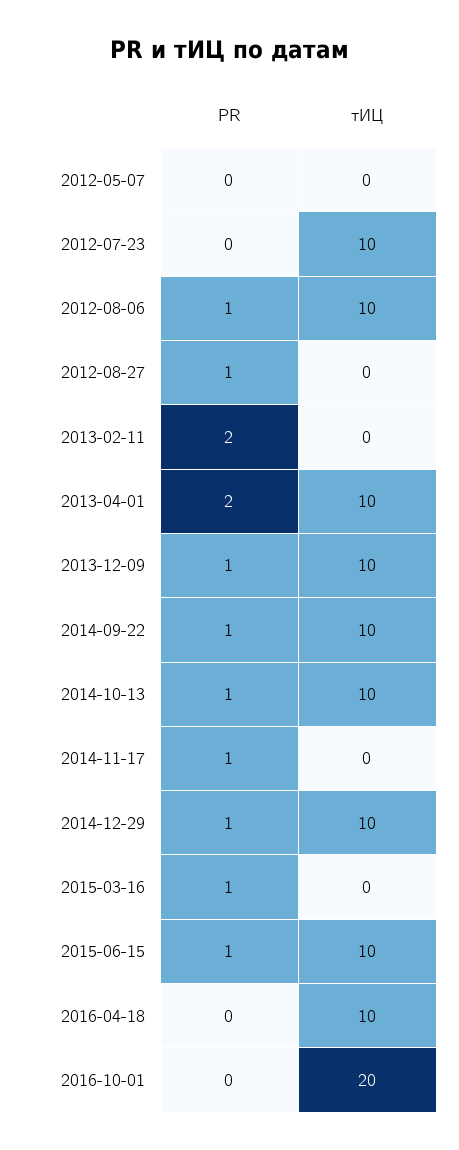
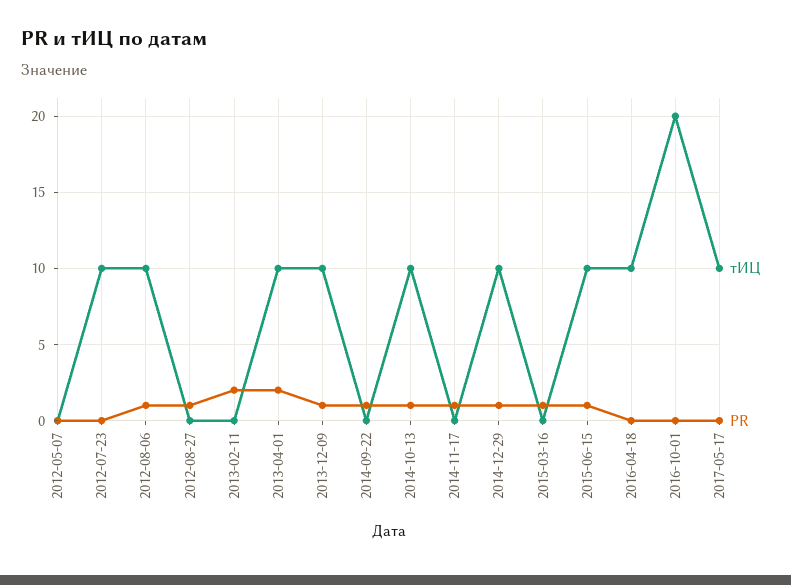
тИЦ, 2014-09-22: 10 -> 0
тИЦ, 2017-05-17: none -> 10
PR, 2017-05-17: none -> 0

